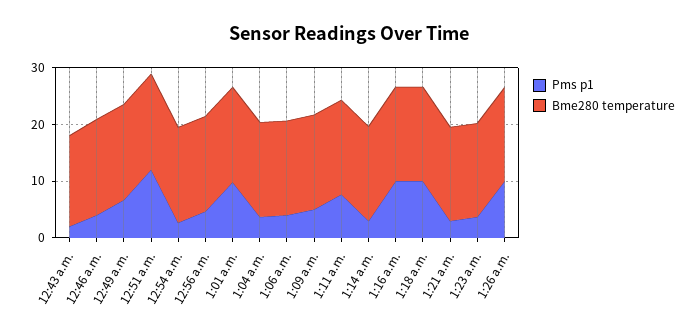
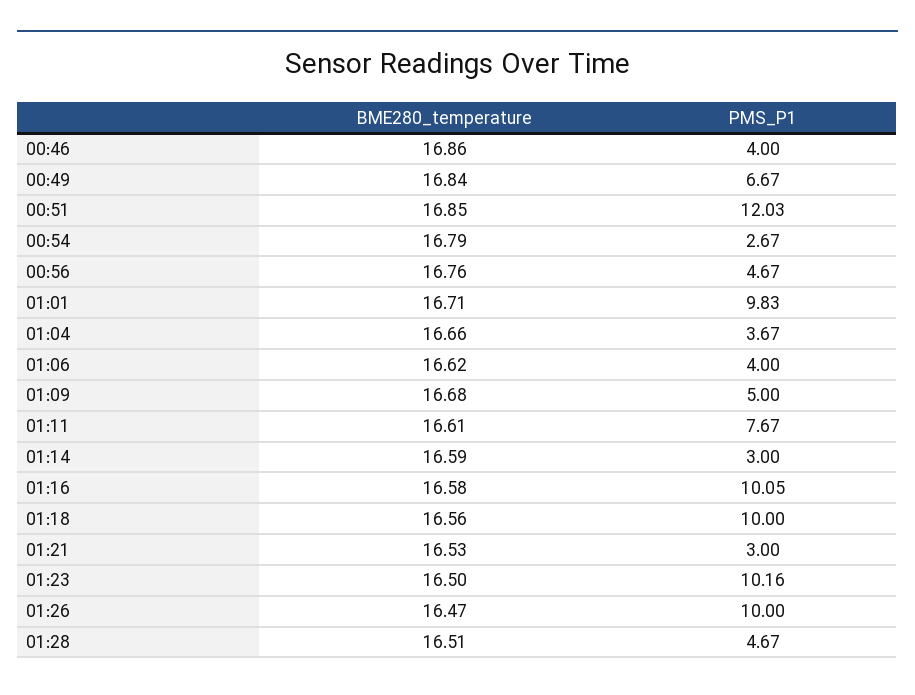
Pms p1, 12:43 a.m.: 2 -> none
Bme280 temperature, 12:43 a.m.: 16 -> none
Pms p1, 1:23 a.m.: 4 -> 10.16
Bme280 temperature, 01:28: none -> 16.51
Pms p1, 01:28: none -> 4.67

